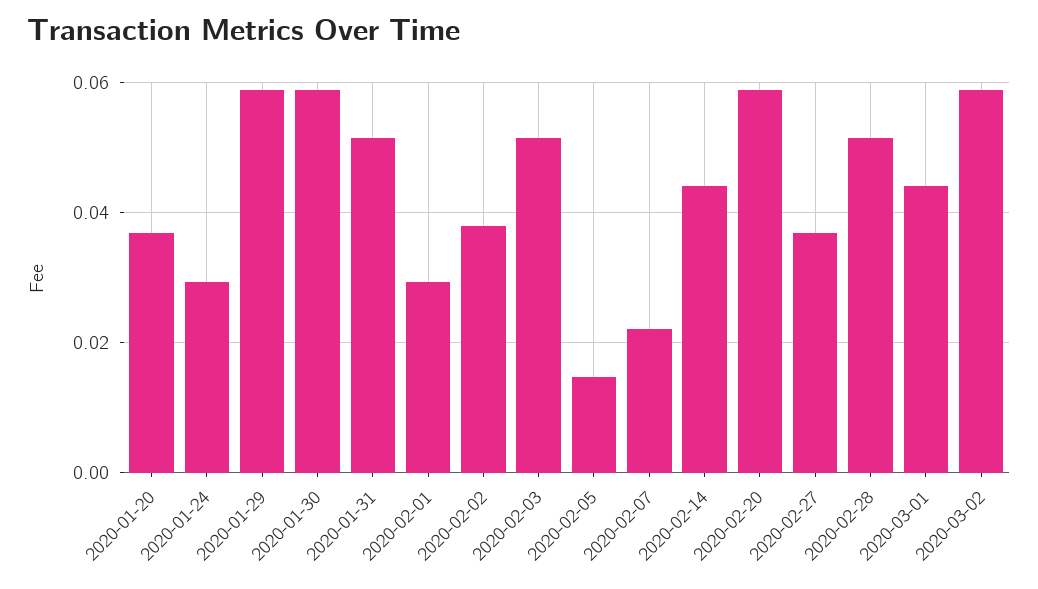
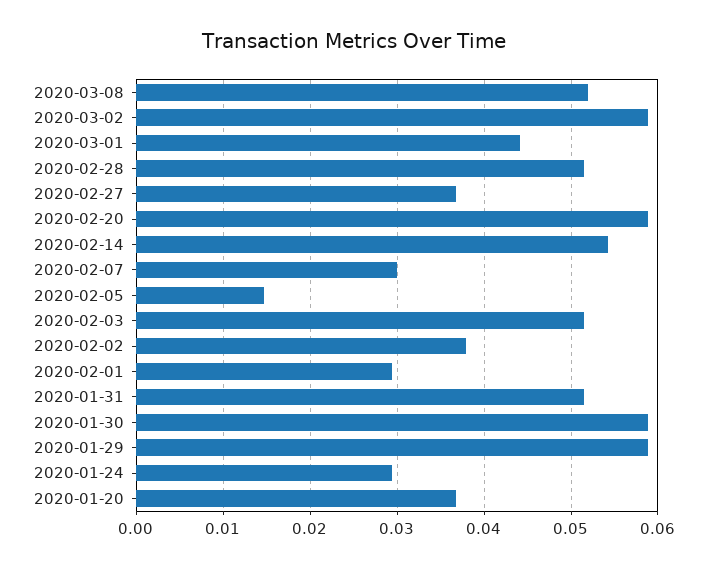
2020-02-07: 0.022 -> 0.03
2020-02-14: 0.044 -> 0.054
2020-03-08: none -> 0.052

